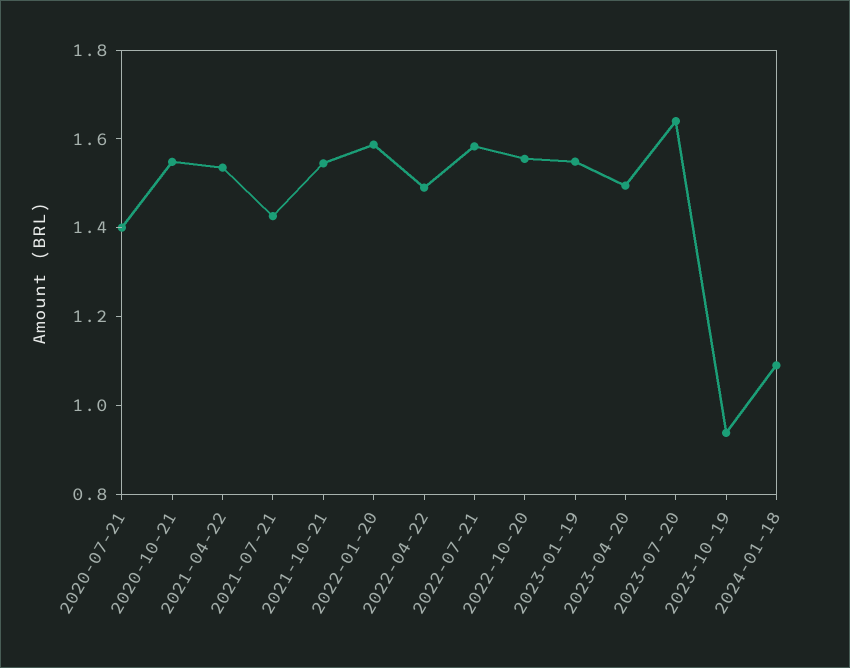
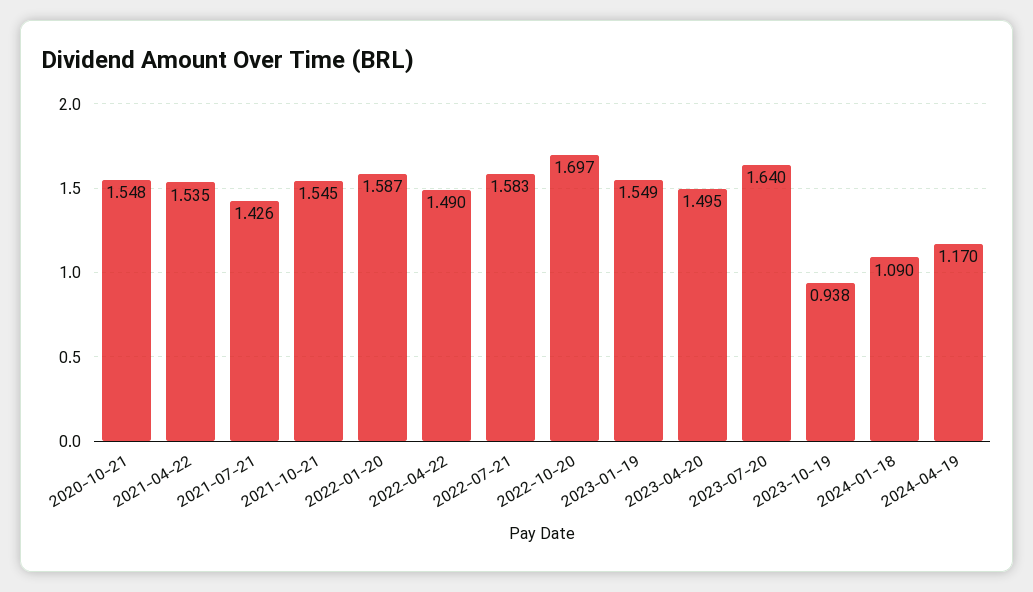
2020-07-21: 1.4 -> none
2022-10-20: 1.55 -> 1.697
2024-04-19: none -> 1.17

